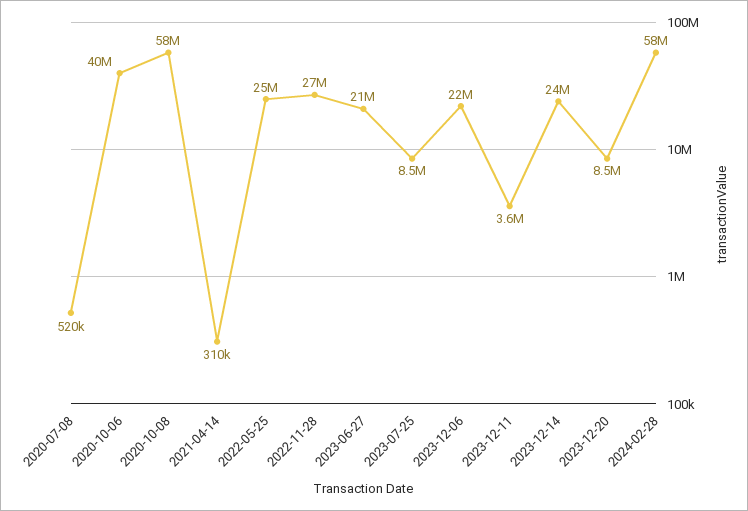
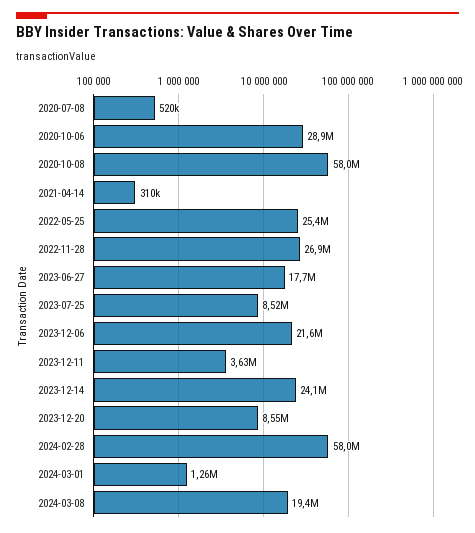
2020-10-06: 40000000 -> 28900000
2023-06-27: 21000000 -> 17700000
2024-03-01: none -> 1260000
2024-03-08: none -> 19400000

